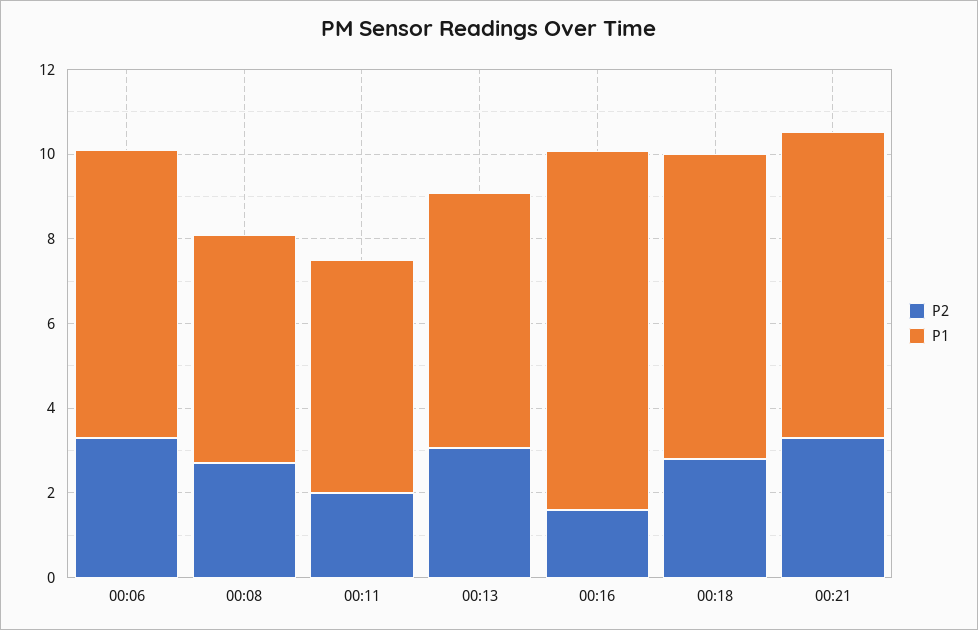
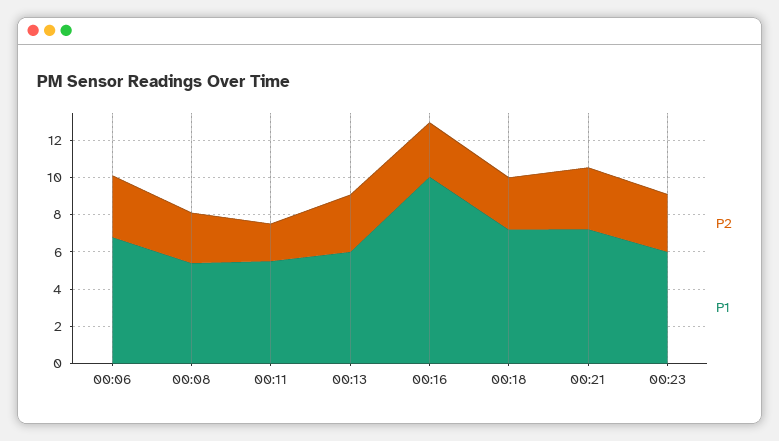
P2, 00:16: 1.5 -> 3
P1, 00:16: 8.5 -> 10
P2, 00:23: none -> 3
P1, 00:23: none -> 6

